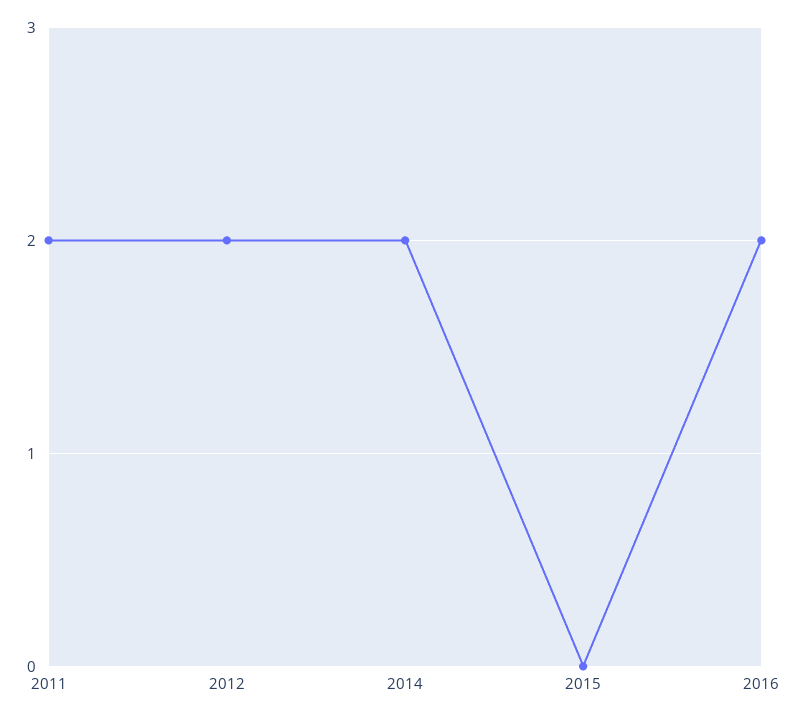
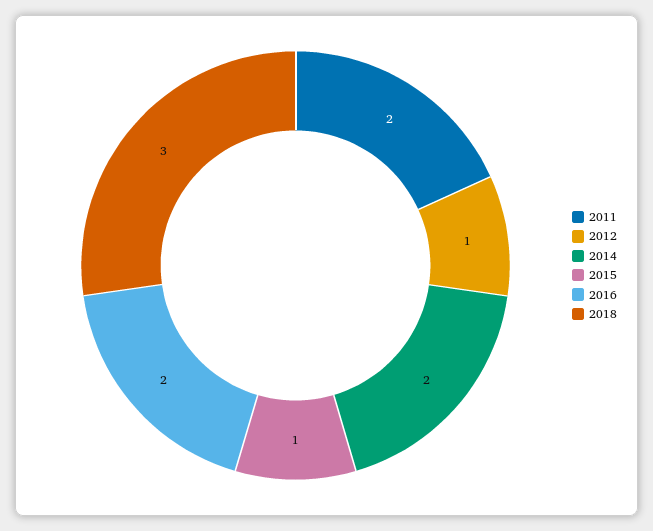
2012: 2 -> 1
2015: 0 -> 1
2018: none -> 3

